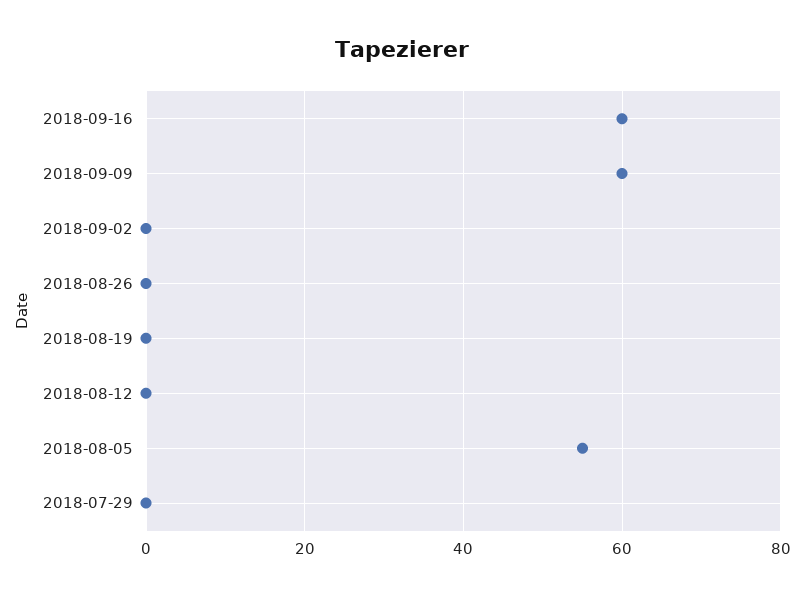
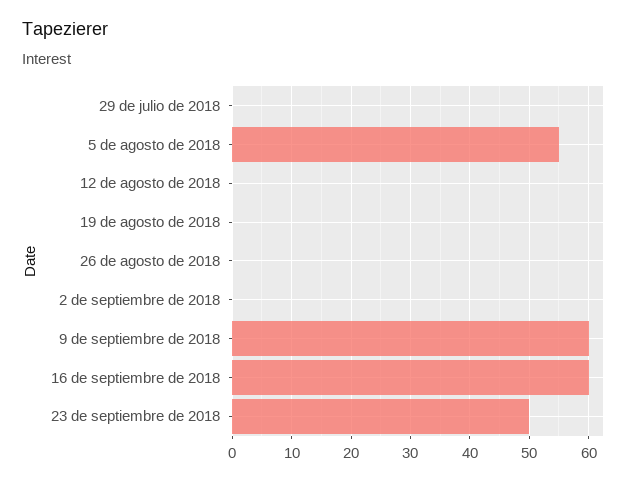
23 de septiembre de 2018: none -> 50

